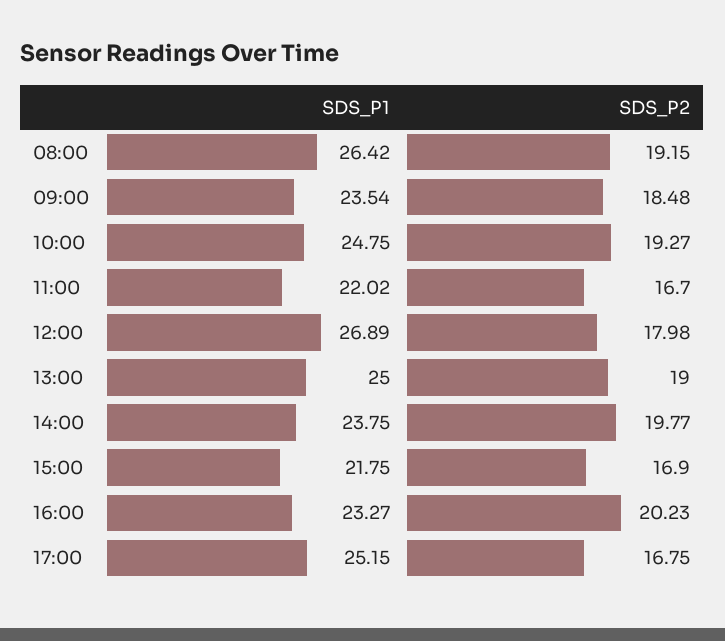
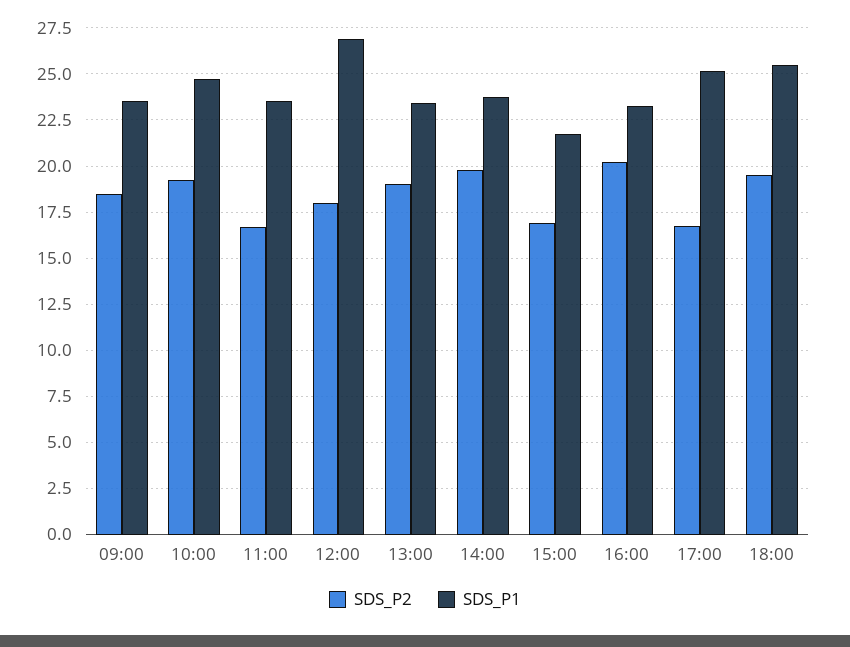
SDS_P1, 08:00: 26.42 -> none
SDS_P2, 08:00: 19.15 -> none
SDS_P1, 11:00: 22.02 -> 23.5
SDS_P1, 13:00: 25 -> 23.5
SDS_P2, 18:00: none -> 19.5
SDS_P1, 18:00: none -> 25.5

